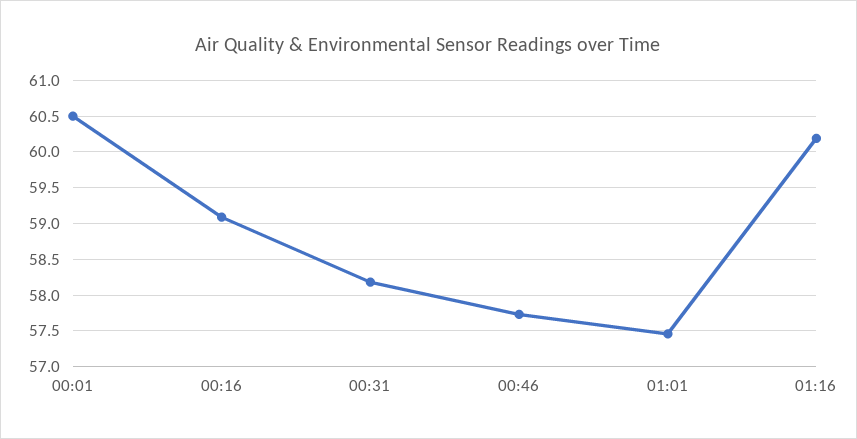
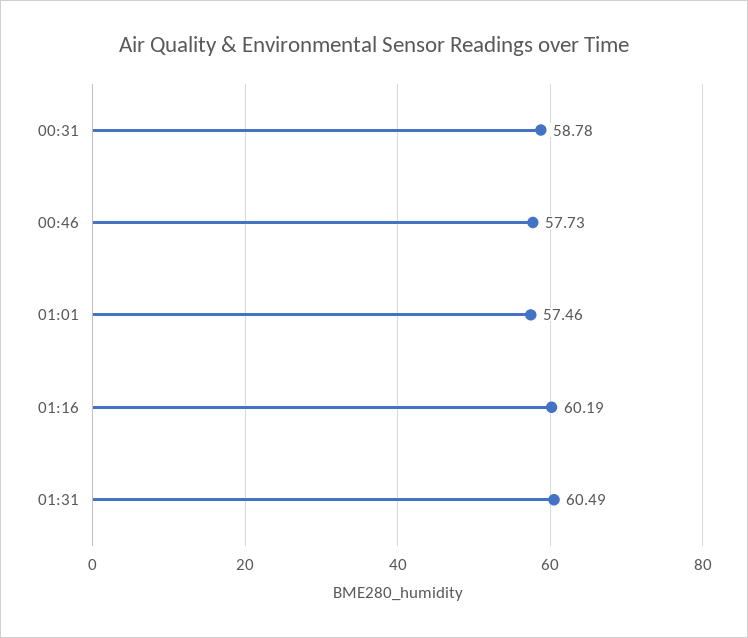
00:01: 60.5 -> none
00:16: 59.1 -> none
00:31: 58.2 -> 58.78
01:31: none -> 60.49

